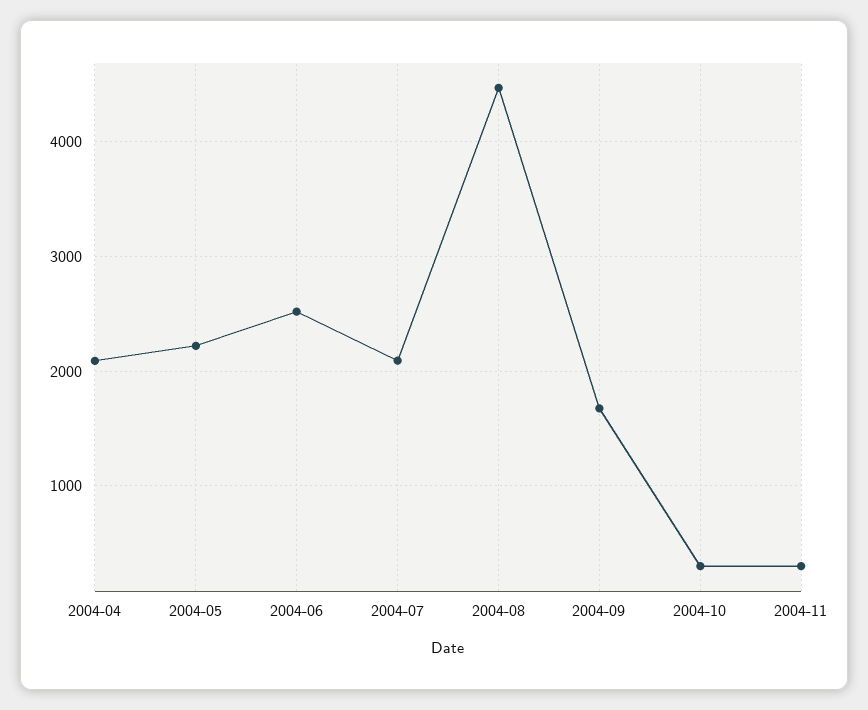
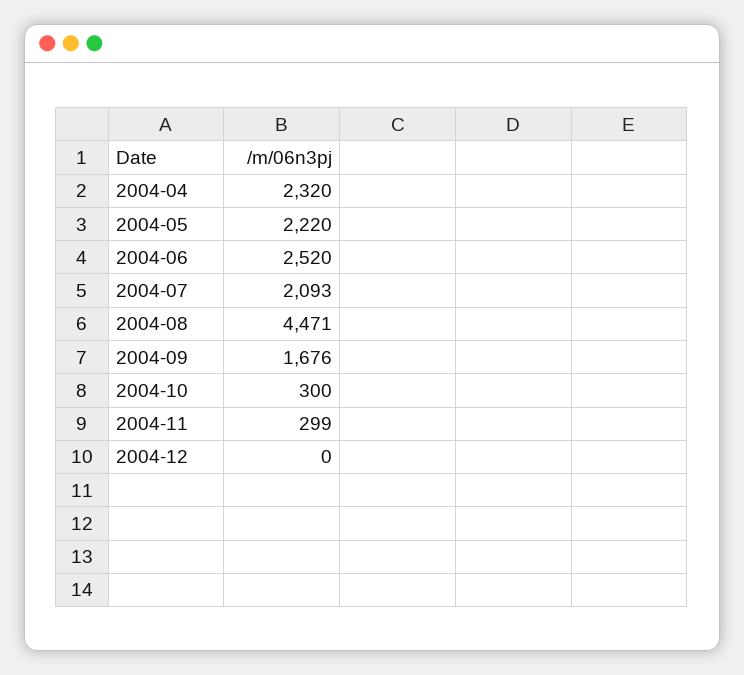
2004-04: 2100 -> 2320
2004-12: none -> 0

